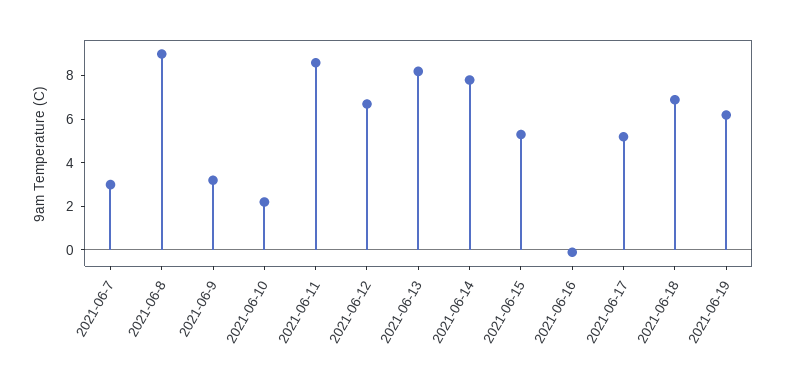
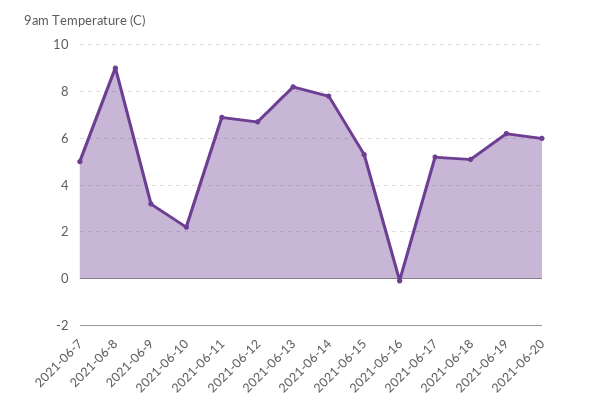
2021-06-7: 3 -> 5
2021-06-11: 8.5 -> 7
2021-06-18: 7 -> 5
2021-06-20: none -> 6

